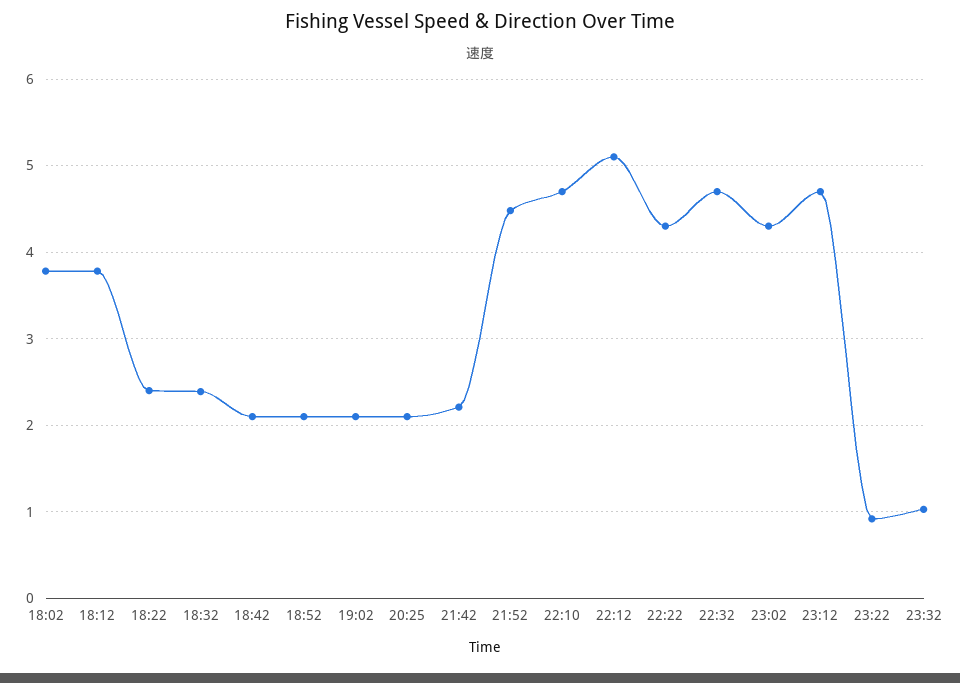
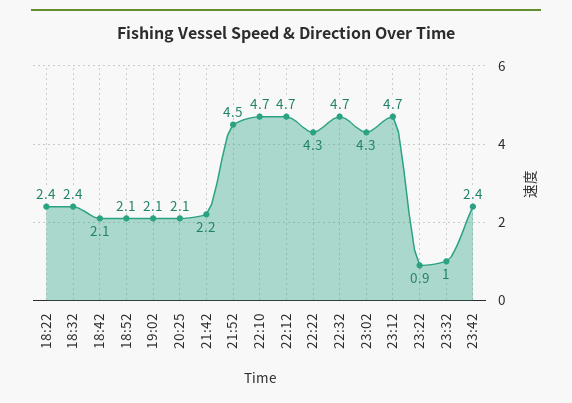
18:02: 3.8 -> none
18:12: 3.8 -> none
22:12: 5.1 -> 4.7
23:42: none -> 2.4

